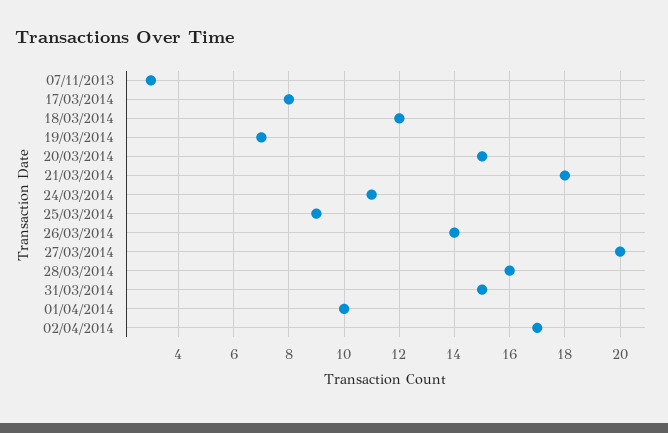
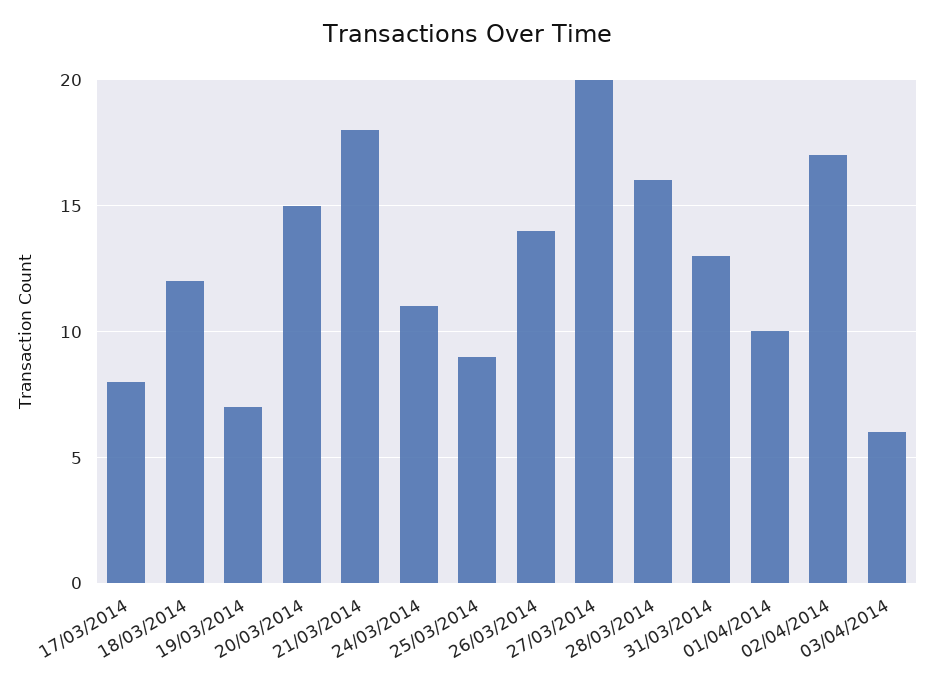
07/11/2013: 3 -> none
31/03/2014: 15 -> 13
03/04/2014: none -> 6

